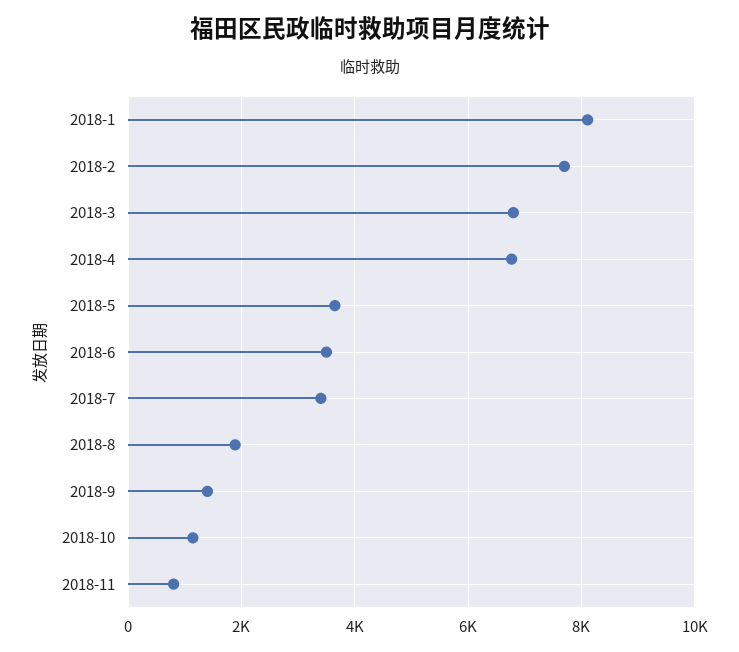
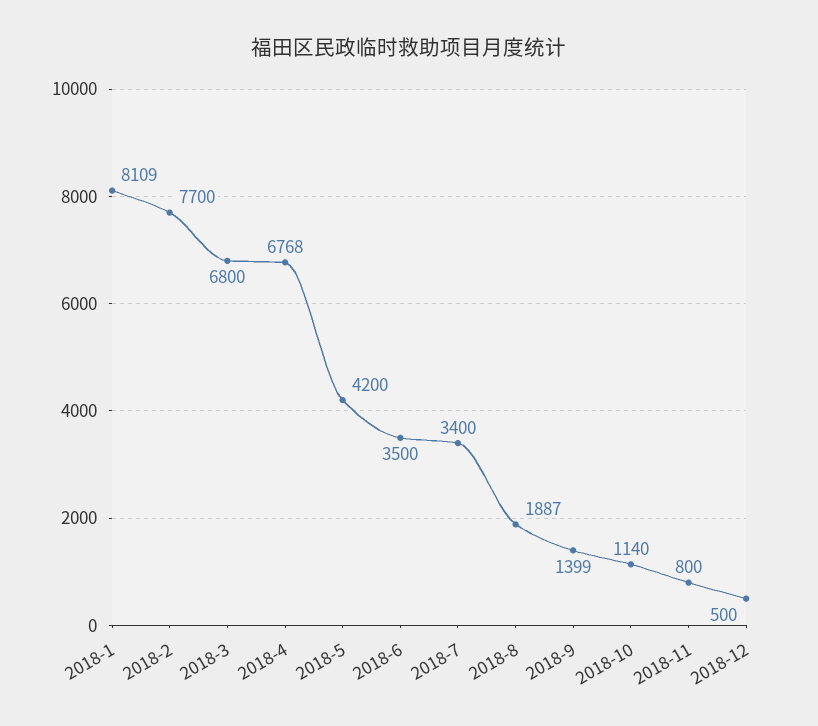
2018-5: 3600 -> 4200
2018-12: none -> 500

